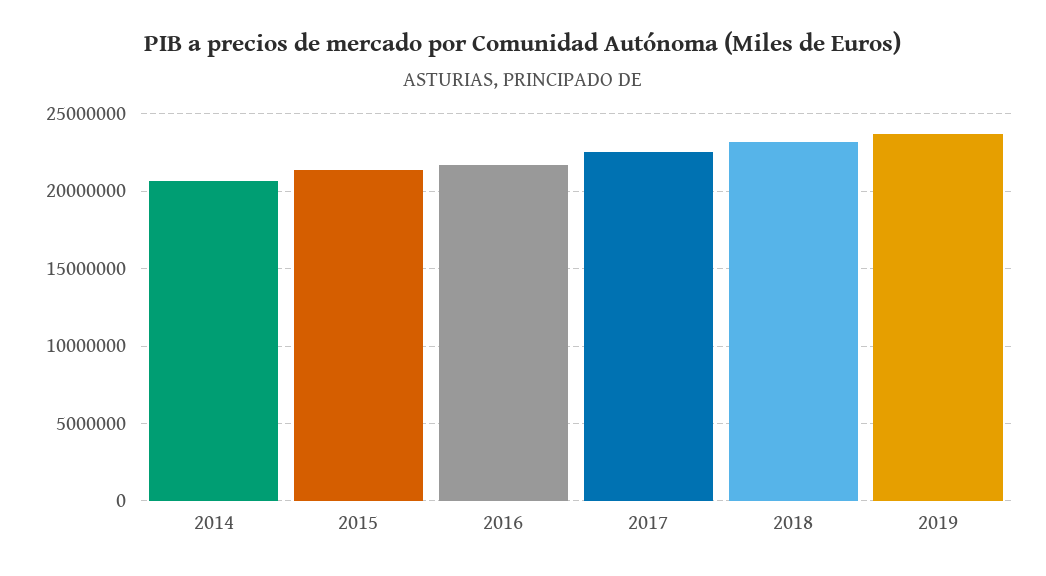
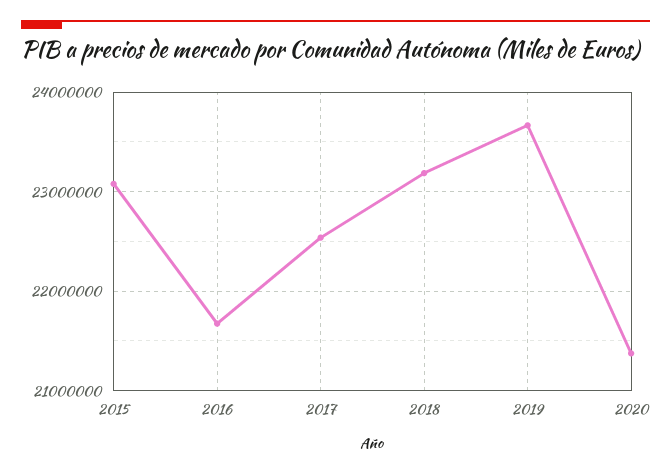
2014: 20500000 -> none
2015: 21500000 -> 23100000
2020: none -> 21400000

